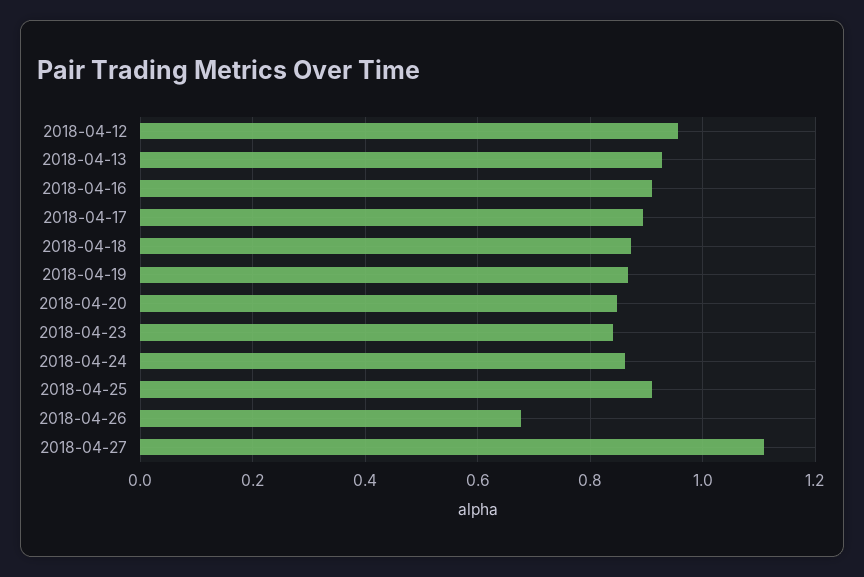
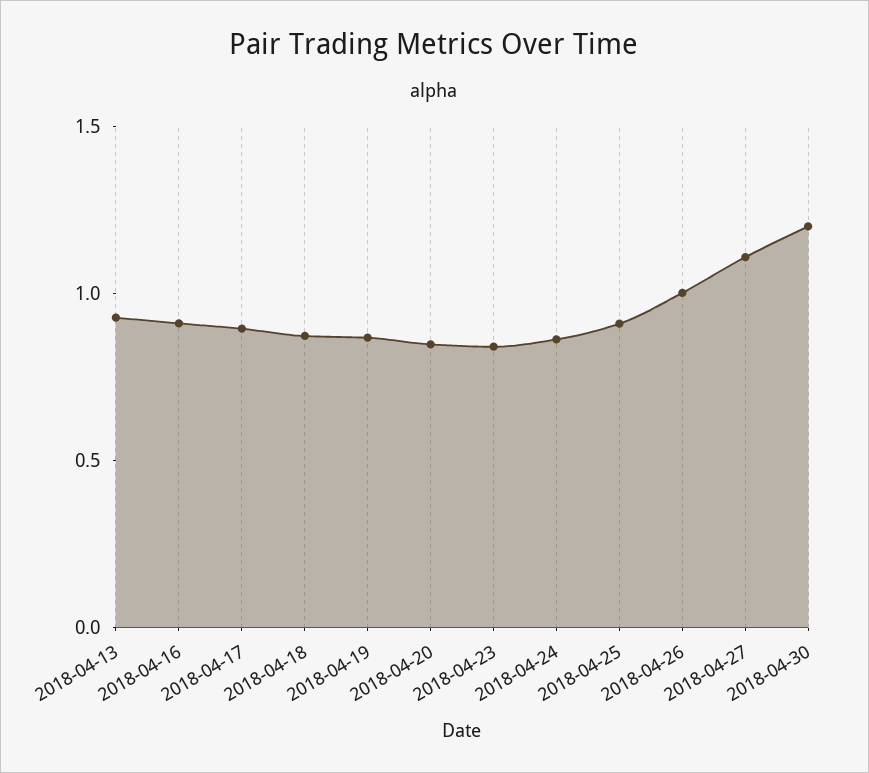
2018-04-12: 0.96 -> none
2018-04-26: 0.68 -> 1
2018-04-30: none -> 1.2

